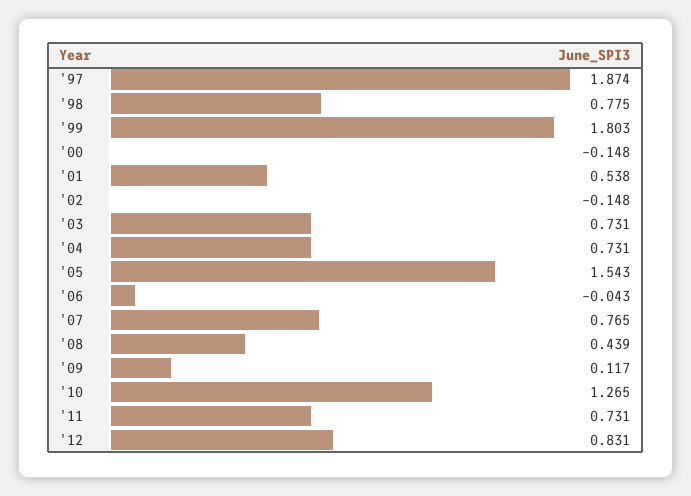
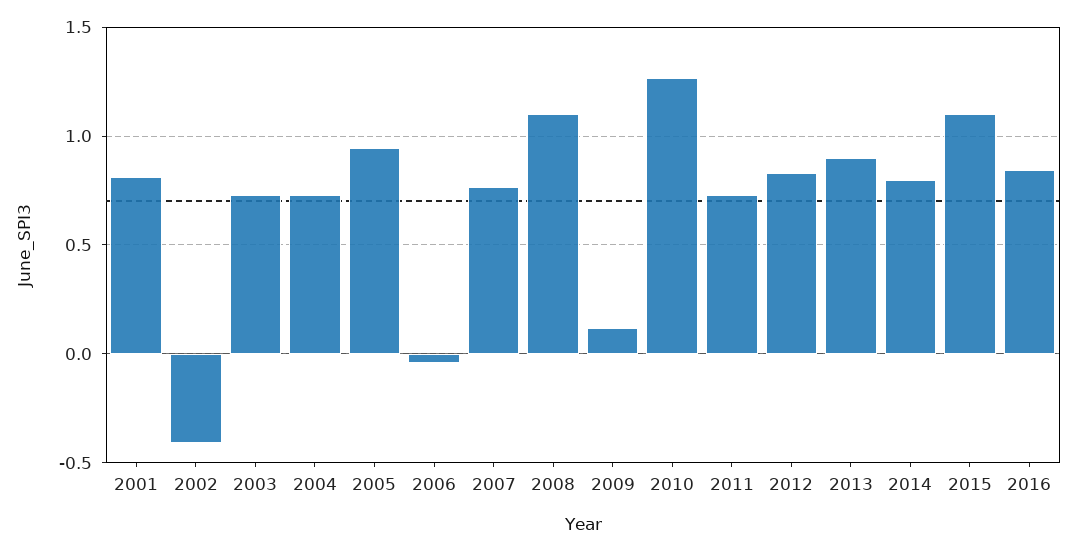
'97: 1.874 -> none
'98: 0.775 -> none
'99: 1.803 -> none
'00: -0.148 -> none
'01: 0.538 -> 0.8
'02: -0.148 -> -0.4
'05: 1.543 -> 0.95
'08: 0.439 -> 1.1
2013: none -> 0.9
2014: none -> 0.8
2015: none -> 1.1
2016: none -> 0.85

